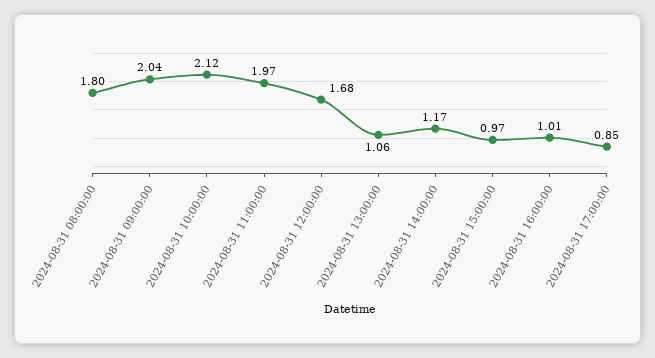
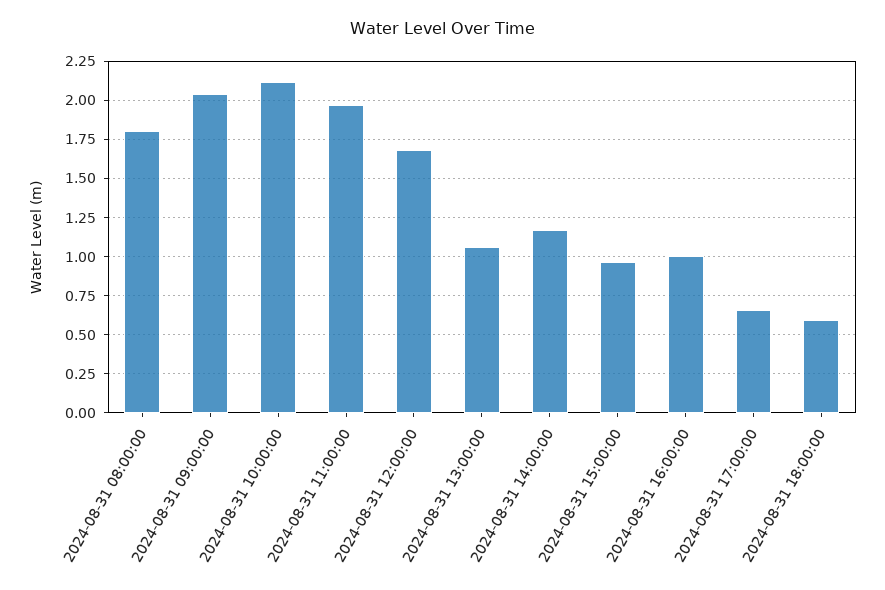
2024-08-31 17:00:00: 0.85 -> 0.65
2024-08-31 18:00:00: none -> 0.6

